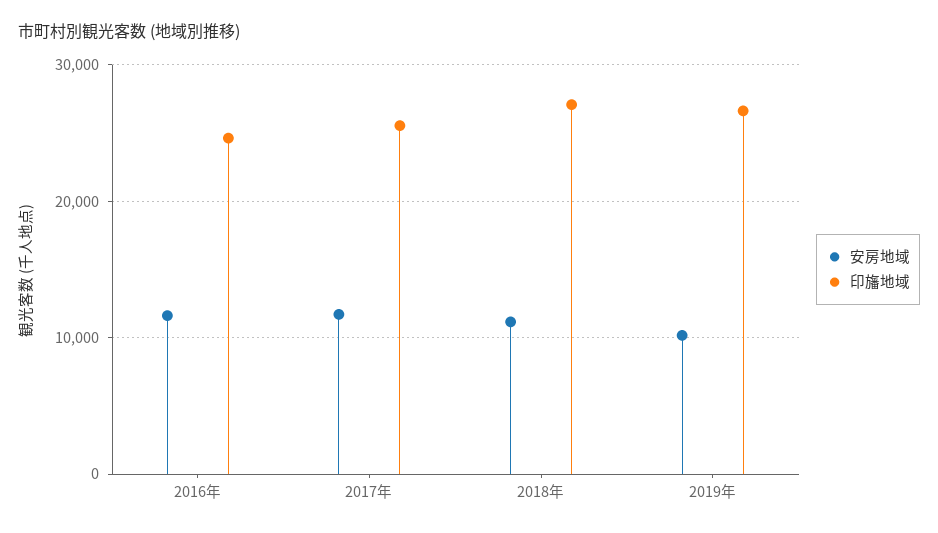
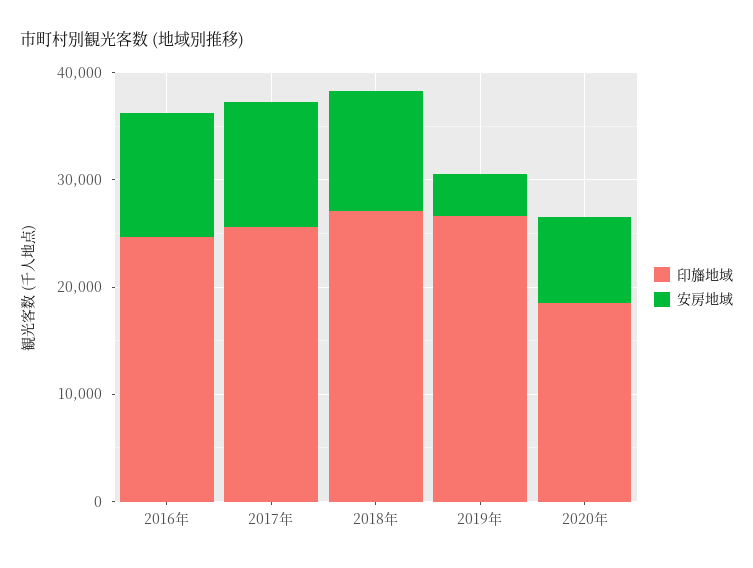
安房地域, 2019年: 10000 -> 4000
印旛地域, 2020年: none -> 18000
安房地域, 2020年: none -> 8000

